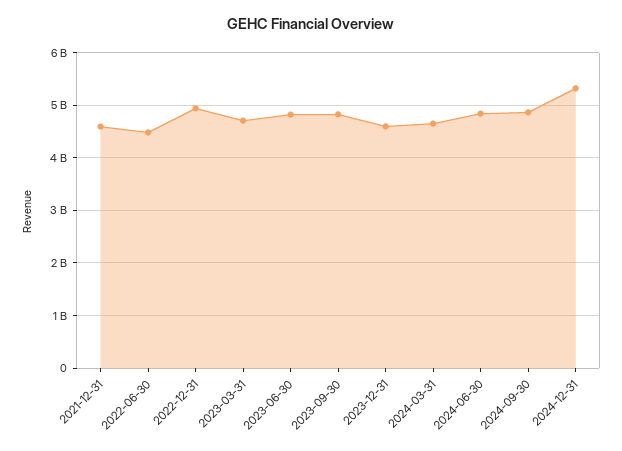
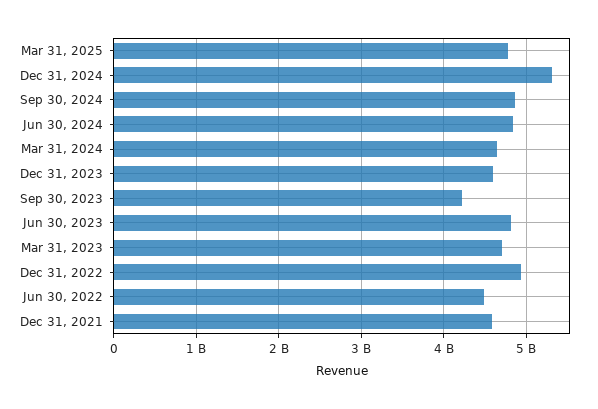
2023-09-30: 4800000000 -> 4200000000
Mar 31, 2025: none -> 4800000000

